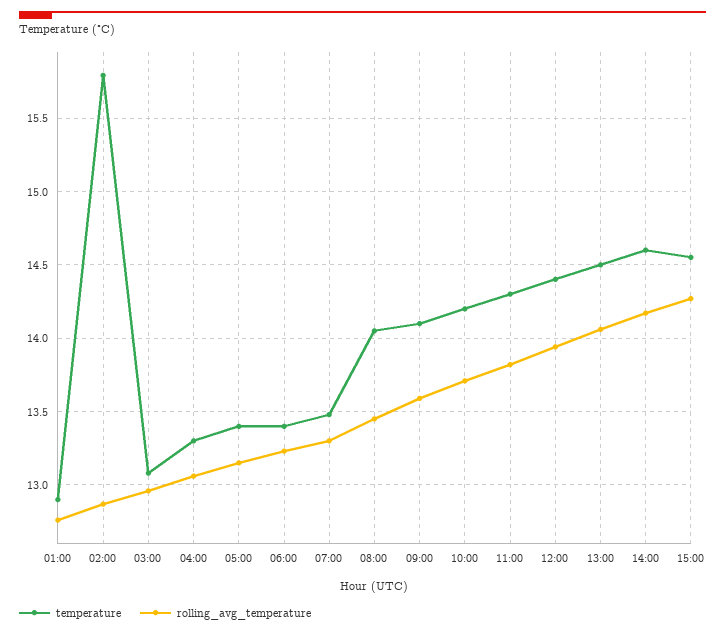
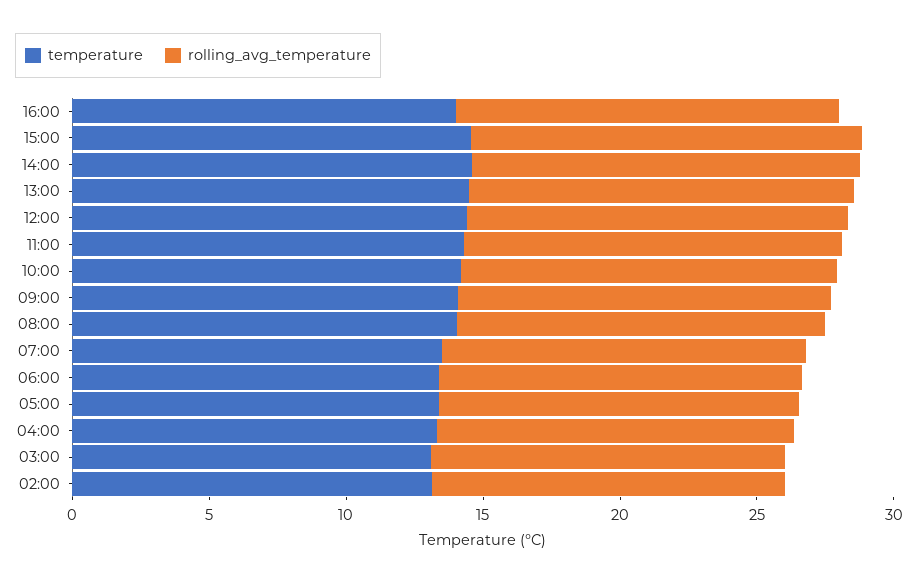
temperature, 01:00: 12.9 -> none
rolling_avg_temperature, 01:00: 12.75 -> none
temperature, 02:00: 15.8 -> 13
temperature, 16:00: none -> 14
rolling_avg_temperature, 16:00: none -> 14

